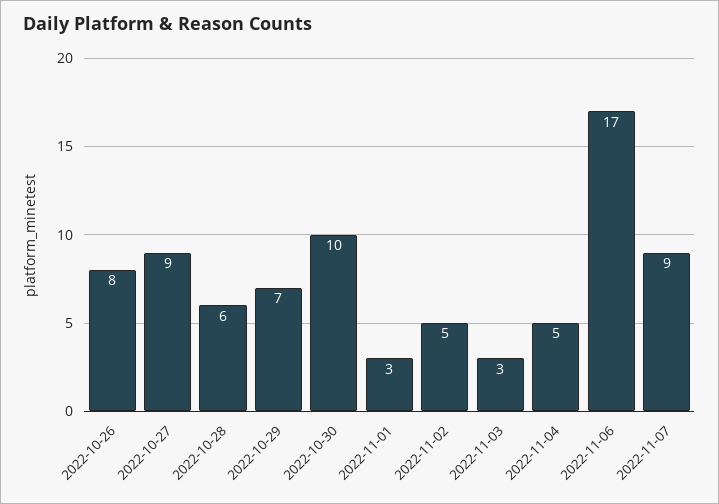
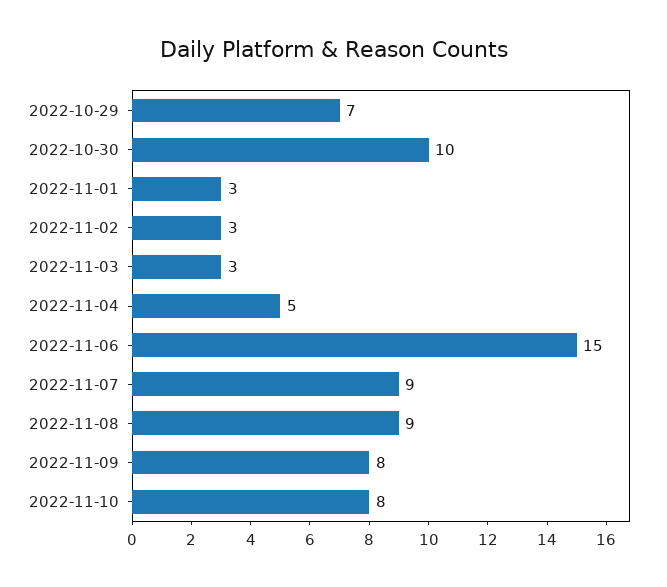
2022-10-26: 8 -> none
2022-10-27: 9 -> none
2022-10-28: 6 -> none
2022-11-02: 5 -> 3
2022-11-06: 17 -> 15
2022-11-08: none -> 9
2022-11-09: none -> 8
2022-11-10: none -> 8

